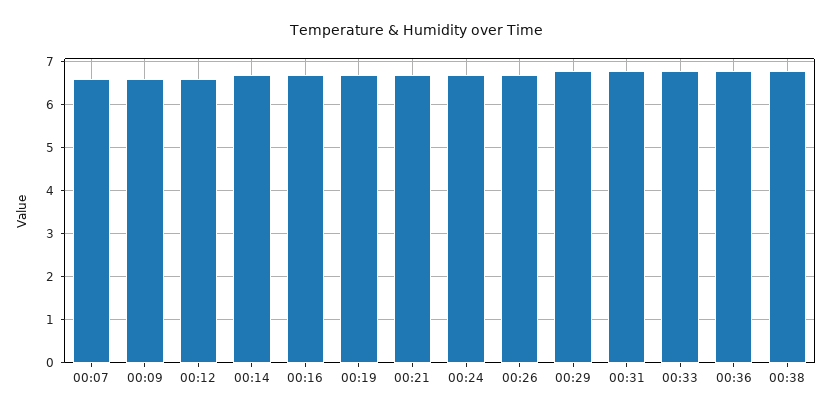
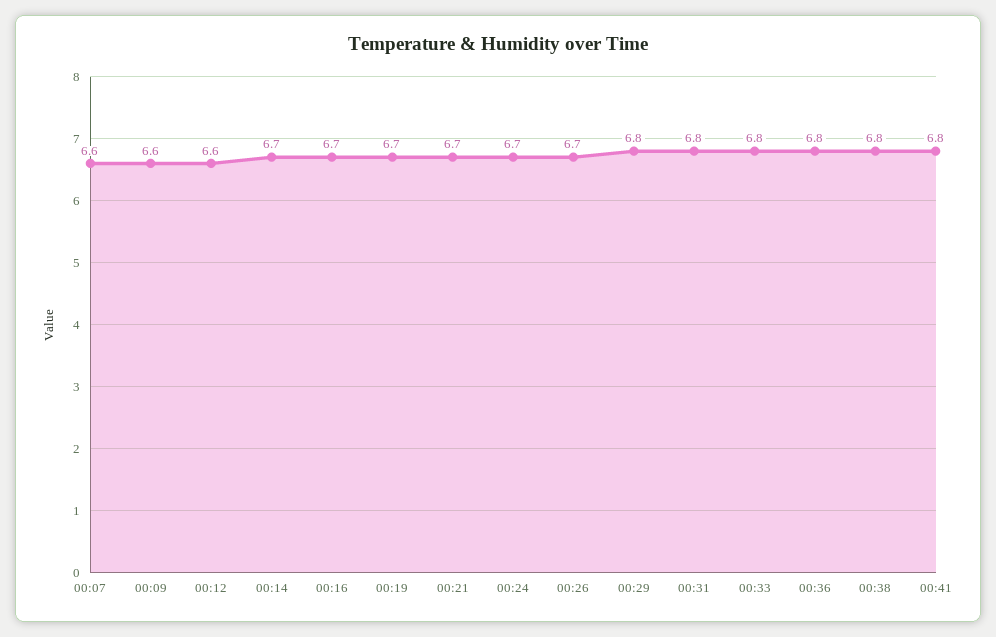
00:41: none -> 6.8

